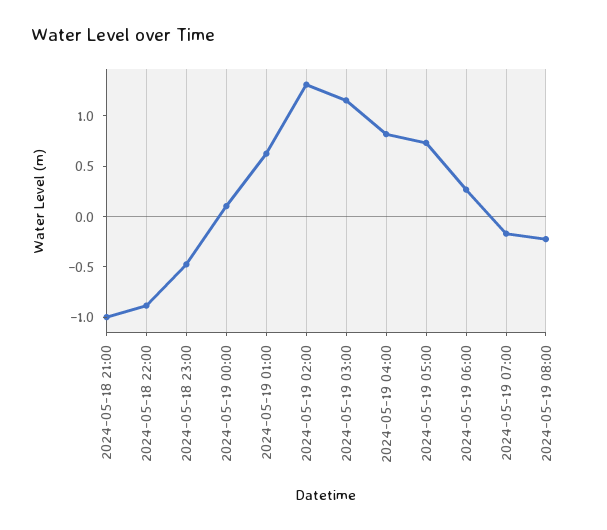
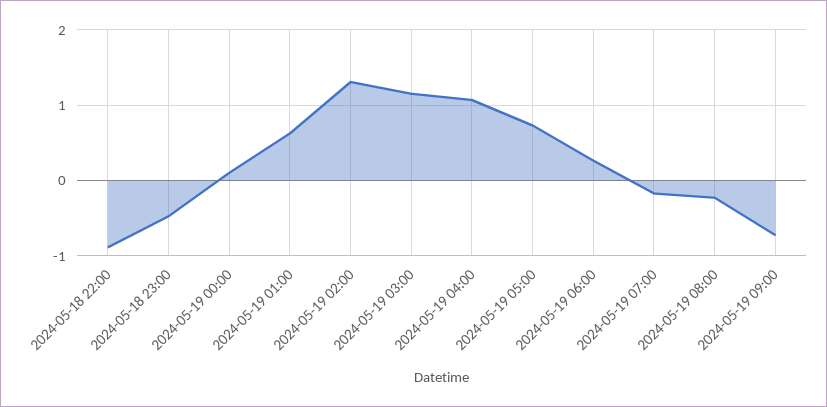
2024-05-18 21:00: -1 -> none
2024-05-19 04:00: 0.8 -> 1.1
2024-05-19 09:00: none -> -0.7

